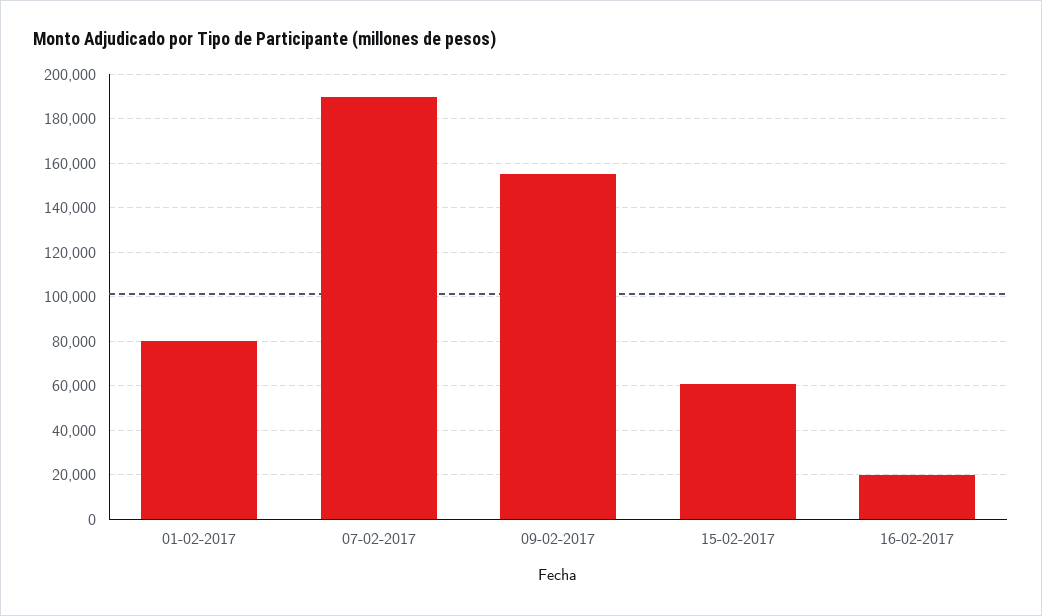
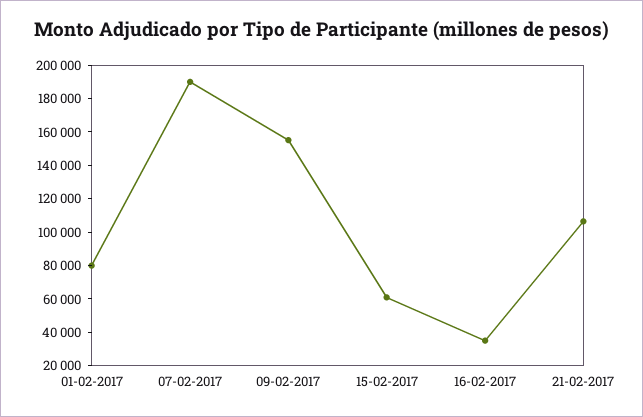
16-02-2017: 20000 -> 35000
21-02-2017: none -> 105000

